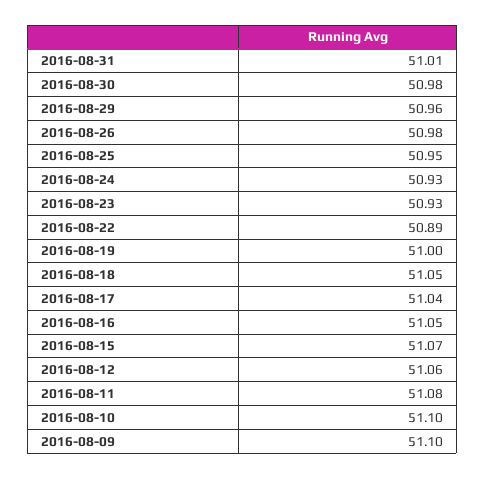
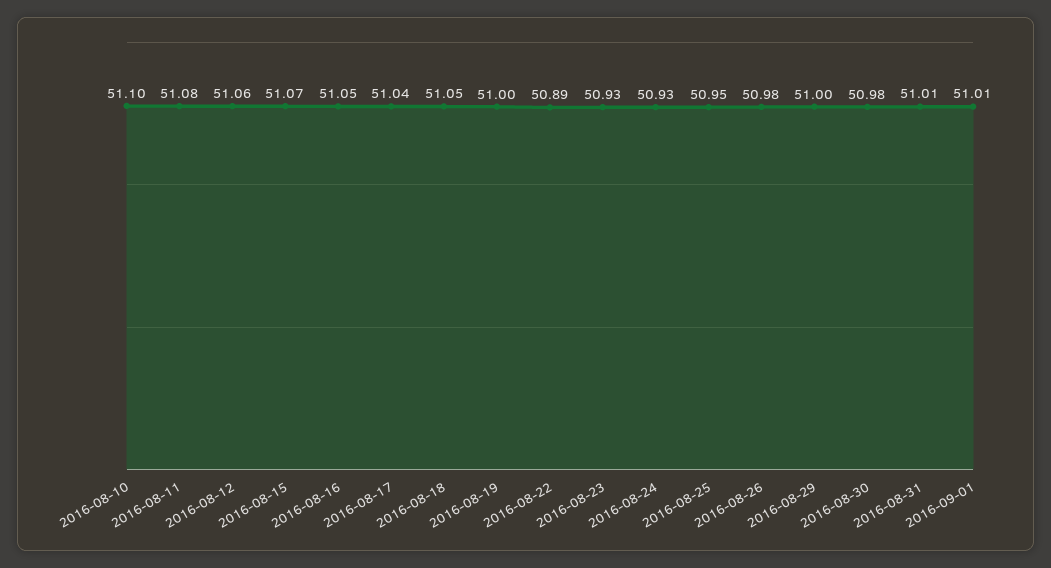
2016-08-29: 50.96 -> 51
2016-08-09: 51.1 -> none
2016-09-01: none -> 51.01

